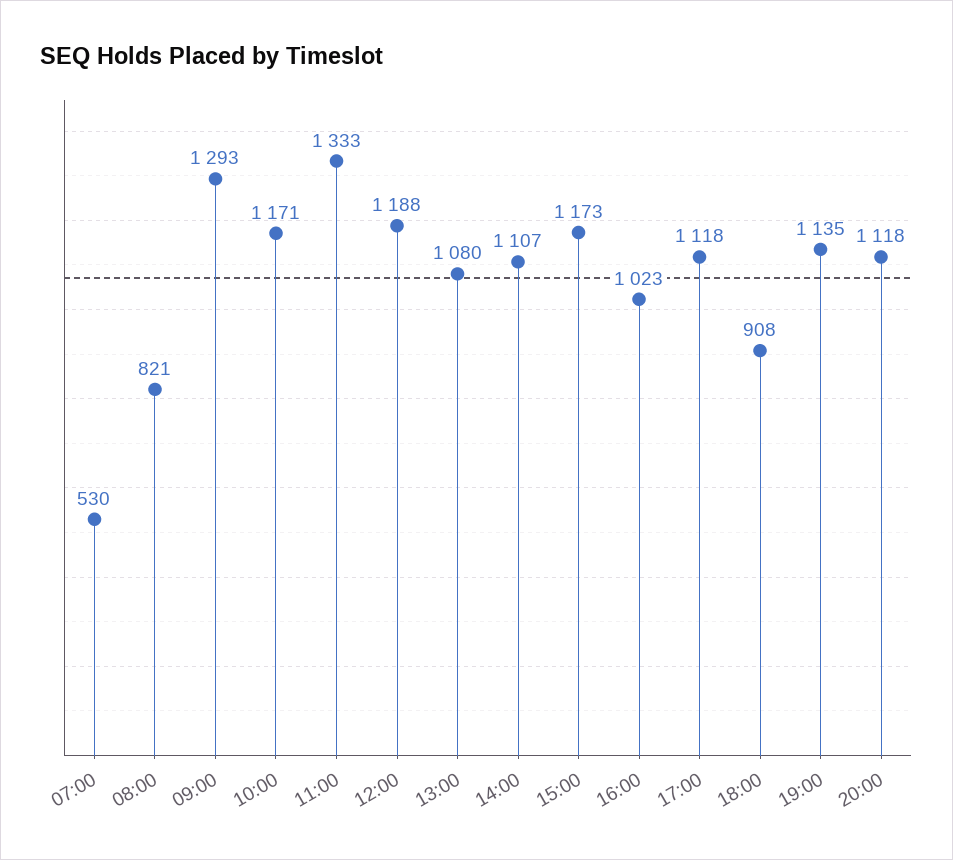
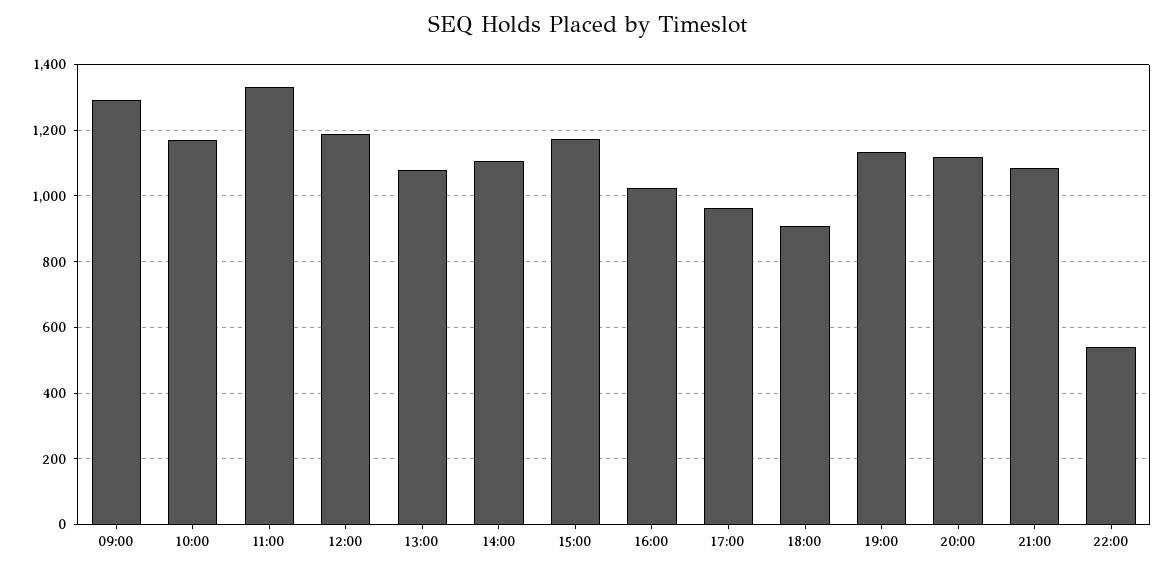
07:00: 530 -> none
08:00: 821 -> none
17:00: 1118 -> 960
21:00: none -> 1080
22:00: none -> 540

